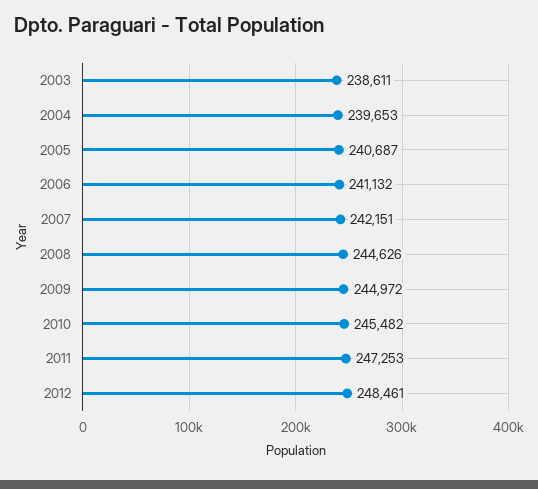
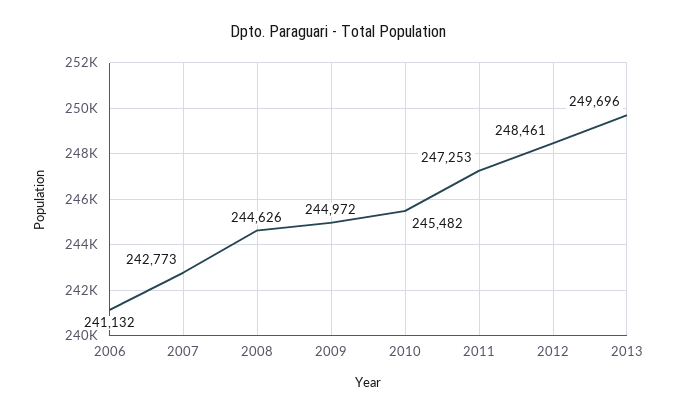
2003: 238611 -> none
2004: 239653 -> none
2005: 240687 -> none
2007: 242151 -> 242773
2013: none -> 249696

